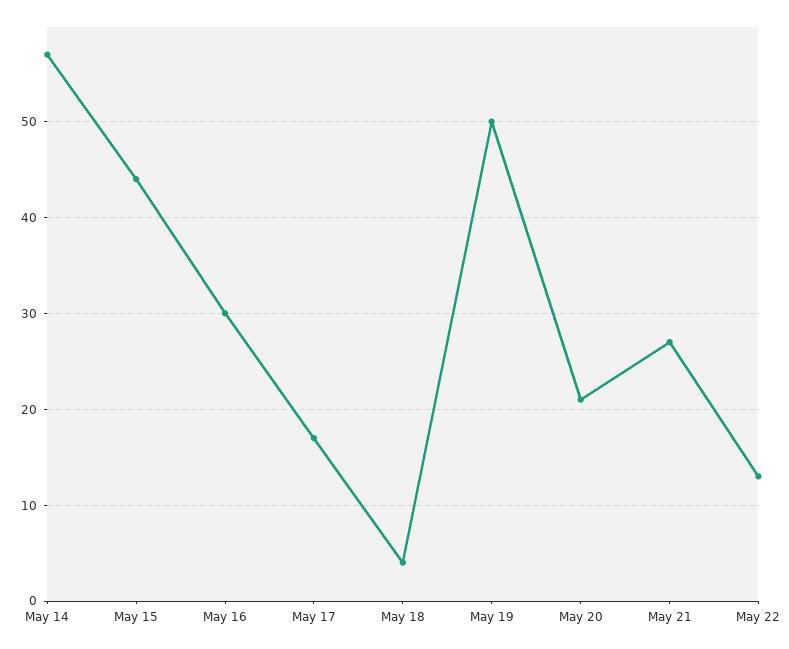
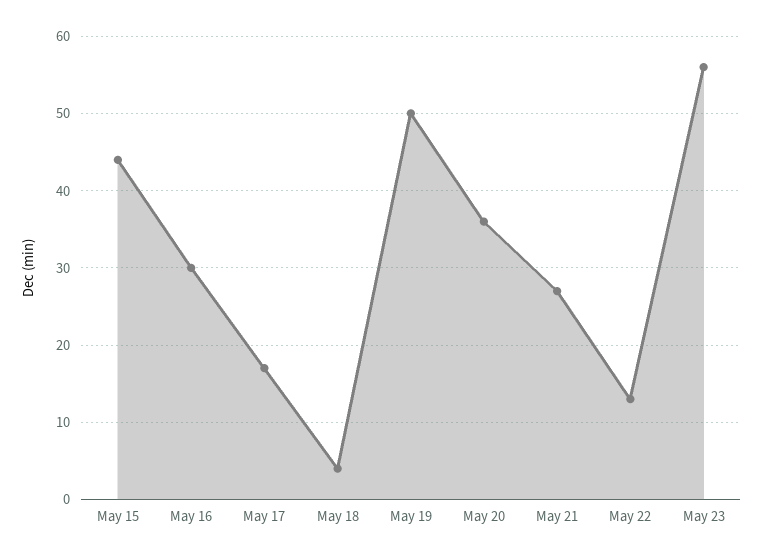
May 14: 57 -> none
May 20: 21 -> 36
May 23: none -> 56

